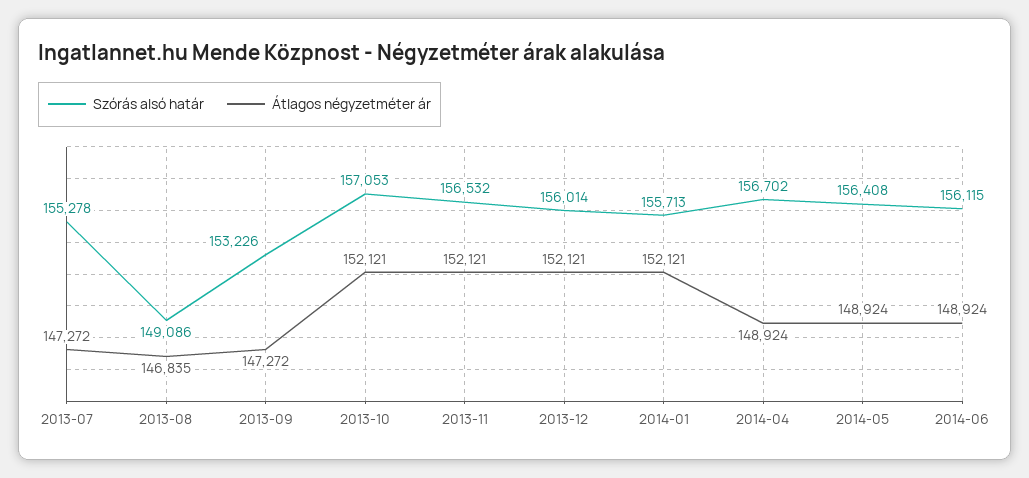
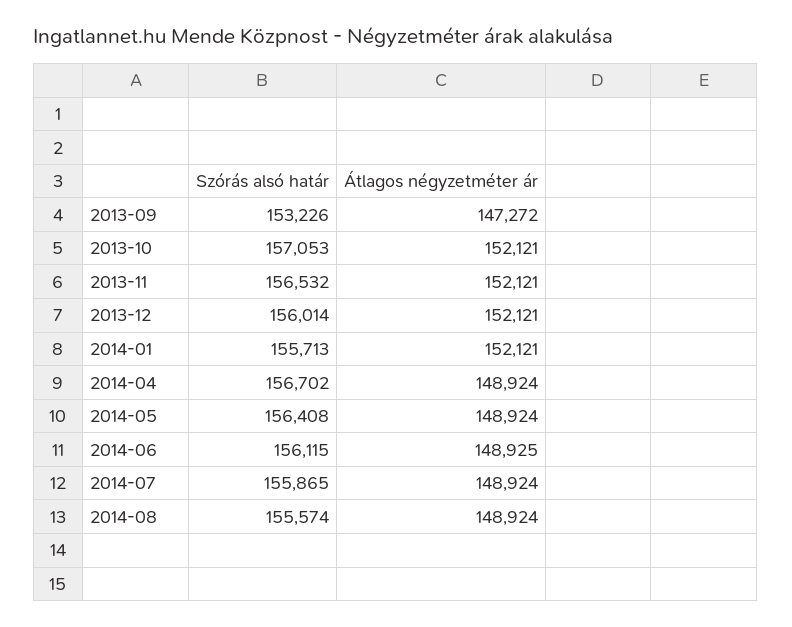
Szórás alsó határ, 2013-07: 155278 -> none
Átlagos négyzetméter ár, 2013-07: 147272 -> none
Szórás alsó határ, 2013-08: 149086 -> none
Átlagos négyzetméter ár, 2013-08: 146835 -> none
Átlagos négyzetméter ár, 2014-06: 148924 -> 148925
Szórás alsó határ, 2014-07: none -> 155865
Átlagos négyzetméter ár, 2014-07: none -> 148924
Szórás alsó határ, 2014-08: none -> 155574
Átlagos négyzetméter ár, 2014-08: none -> 148924

